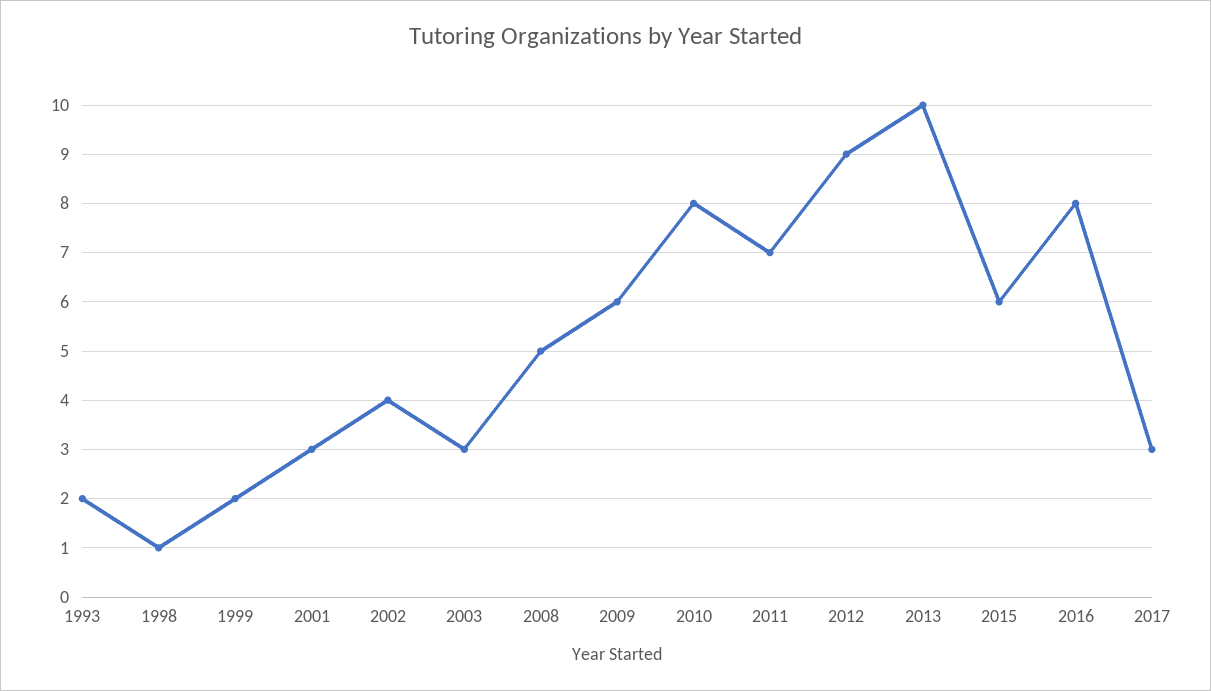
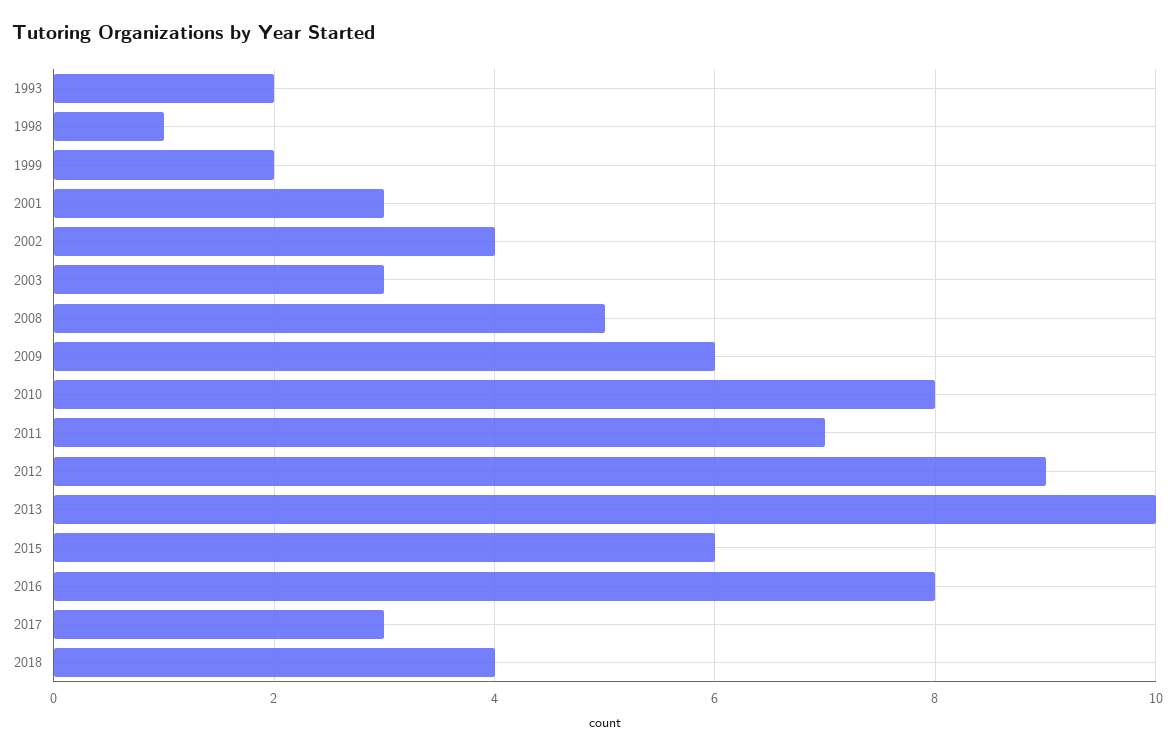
2018: none -> 4

